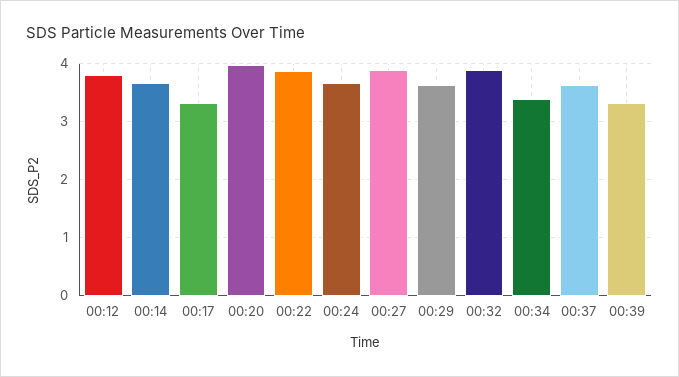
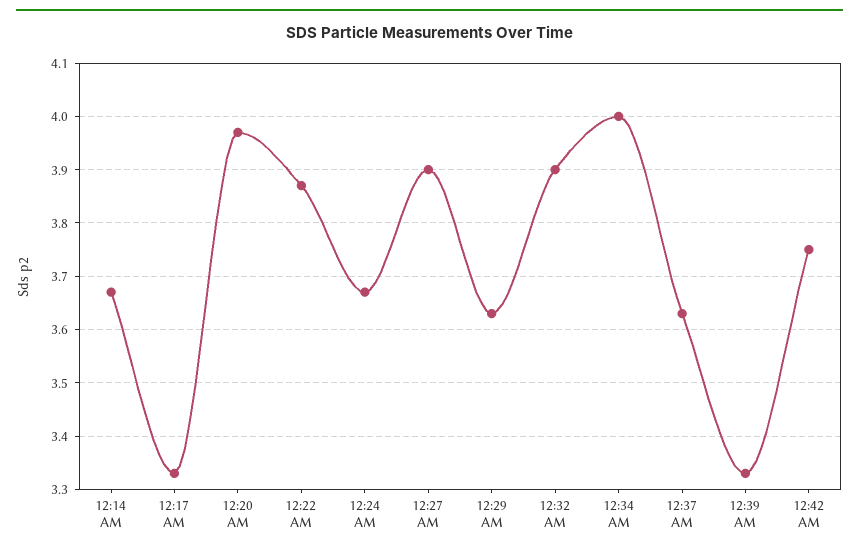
00:12: 3.8 -> none
00:34: 3.4 -> 4
12:42 AM: none -> 3.75

